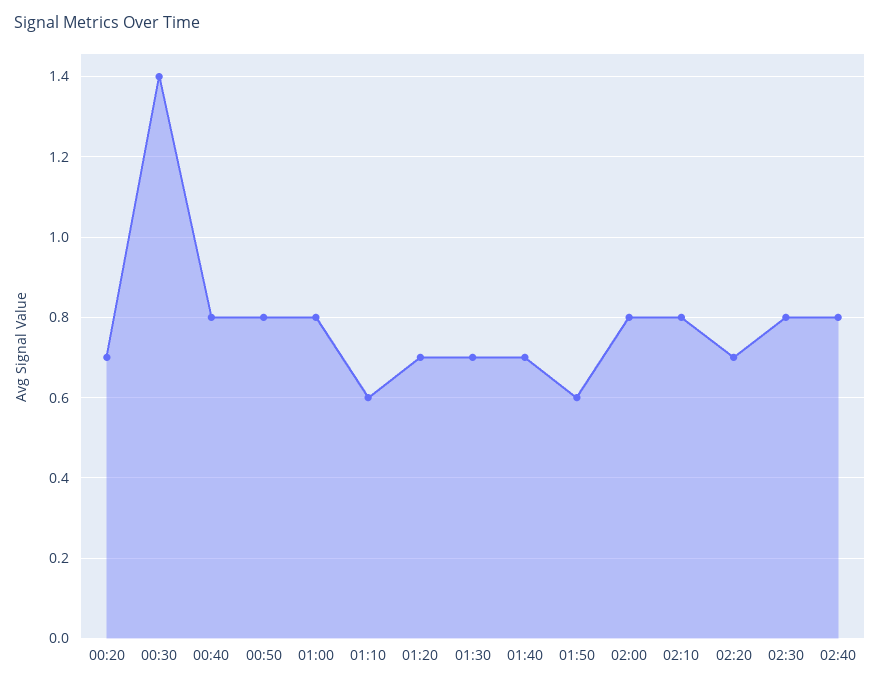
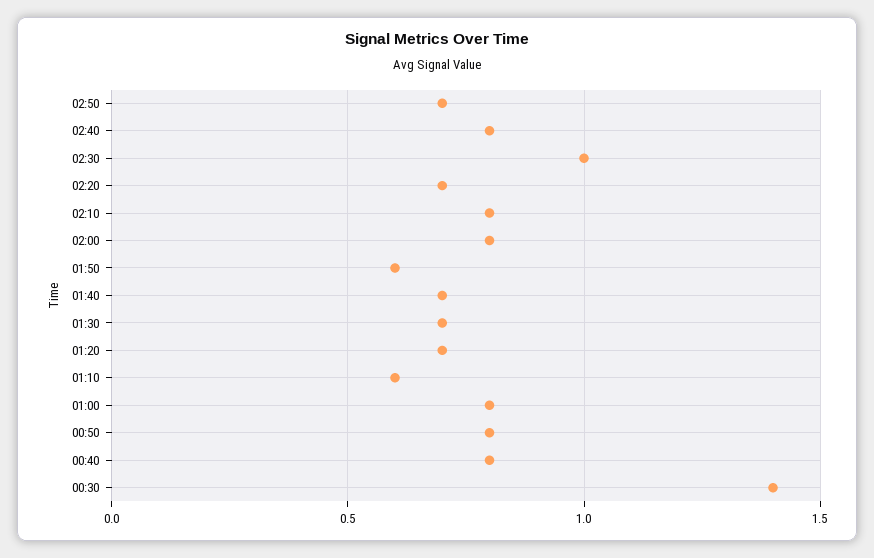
00:20: 0.7 -> none
02:30: 0.8 -> 1
02:50: none -> 0.7

